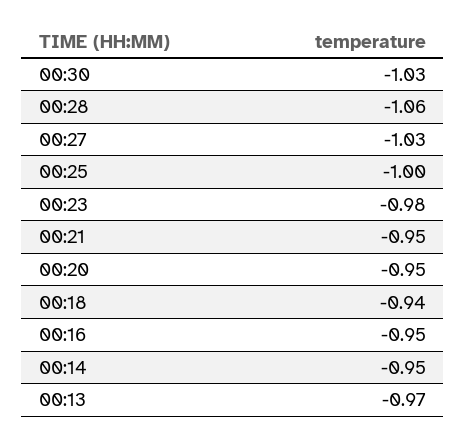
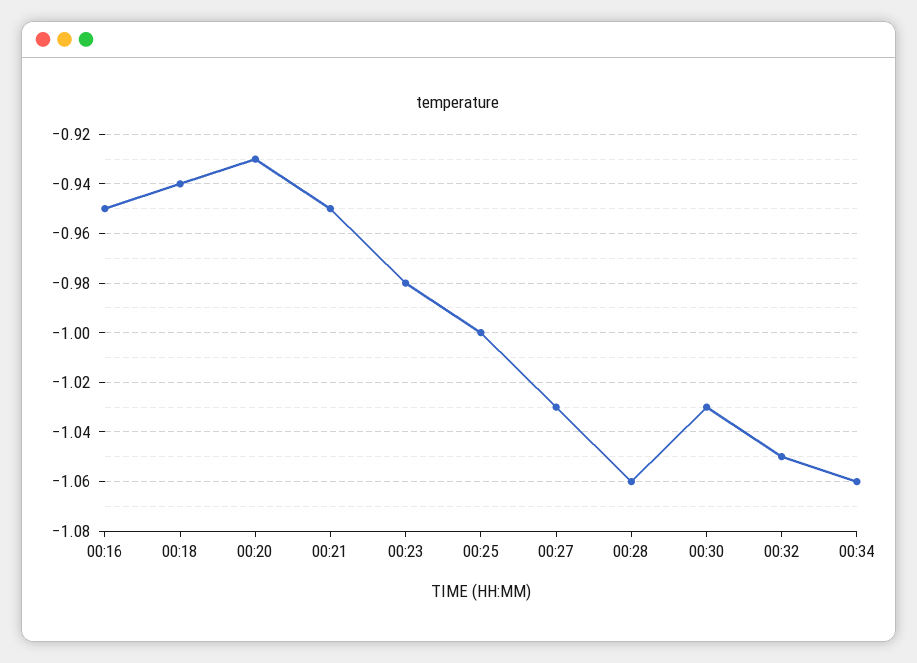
00:20: -0.95 -> -0.93
00:14: -0.95 -> none
00:13: -0.97 -> none
00:32: none -> -1.05
00:34: none -> -1.06

